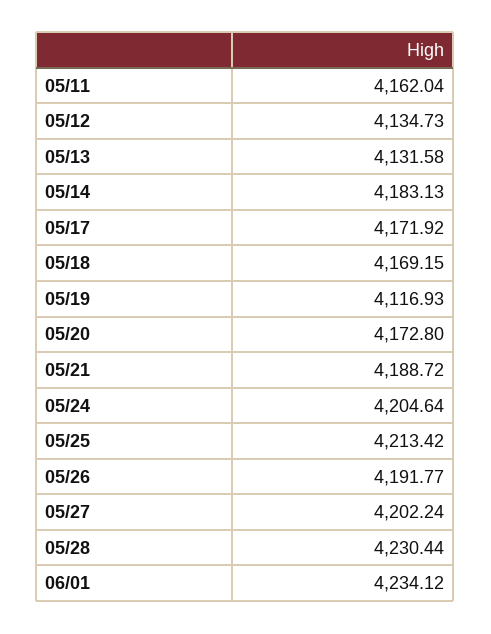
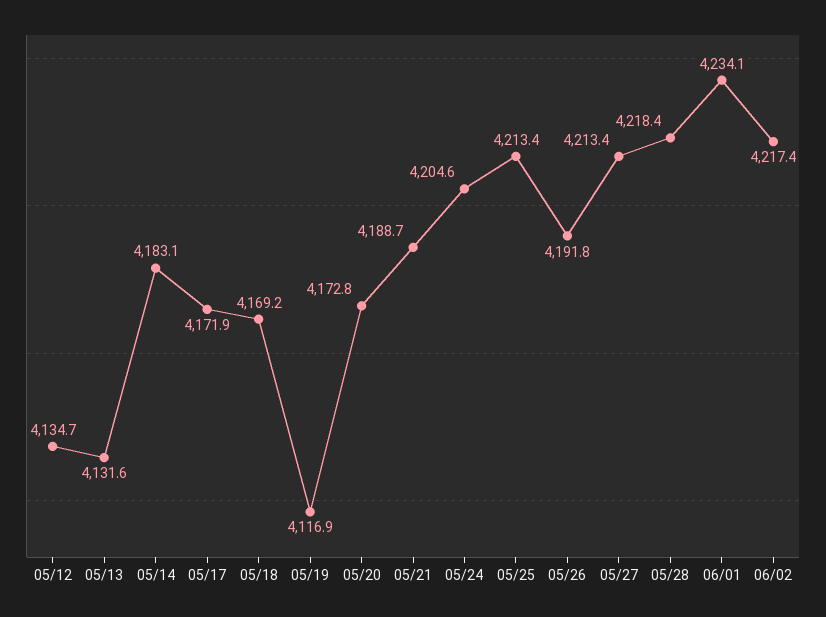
05/11: 4162.04 -> none
05/27: 4202.24 -> 4213.4
05/28: 4230.44 -> 4218.4
06/02: none -> 4217.4

